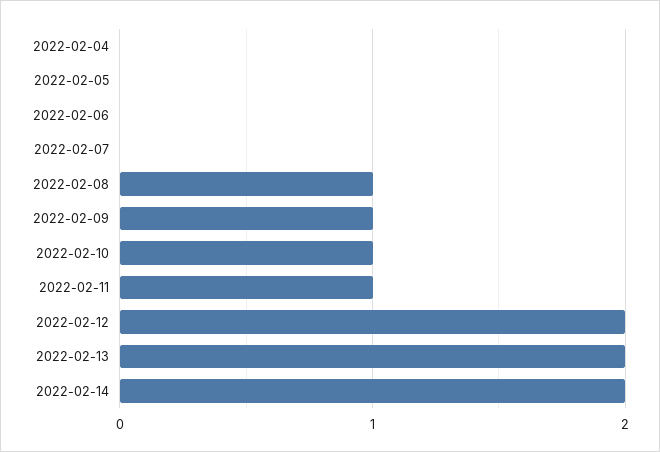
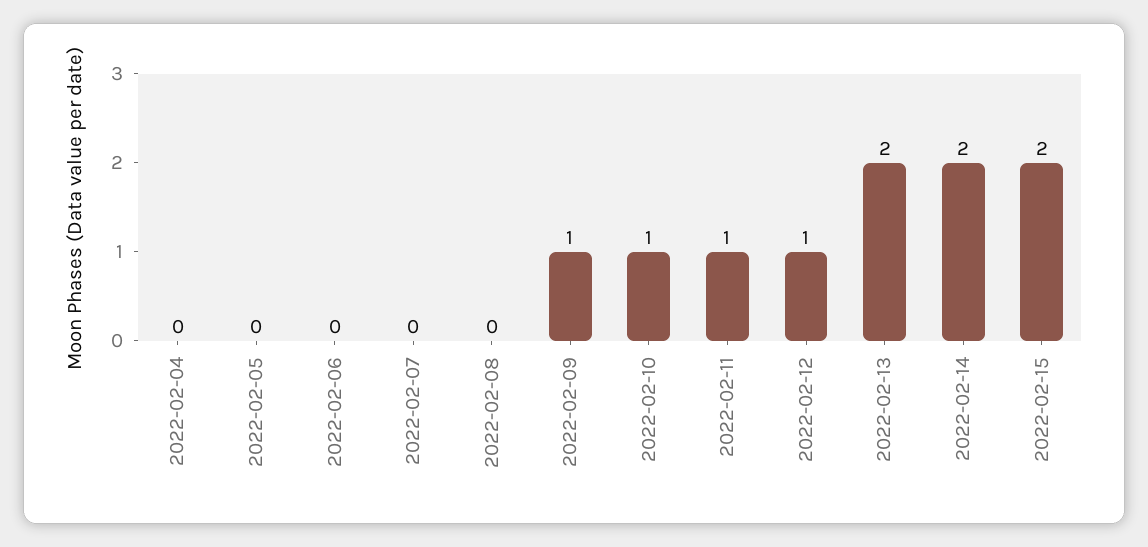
2022-02-08: 1 -> 0
2022-02-12: 2 -> 1
2022-02-15: none -> 2

